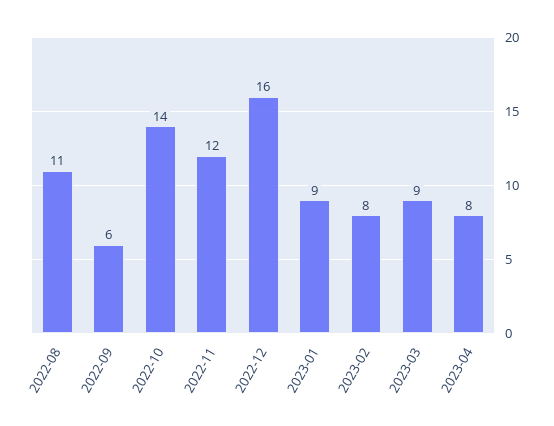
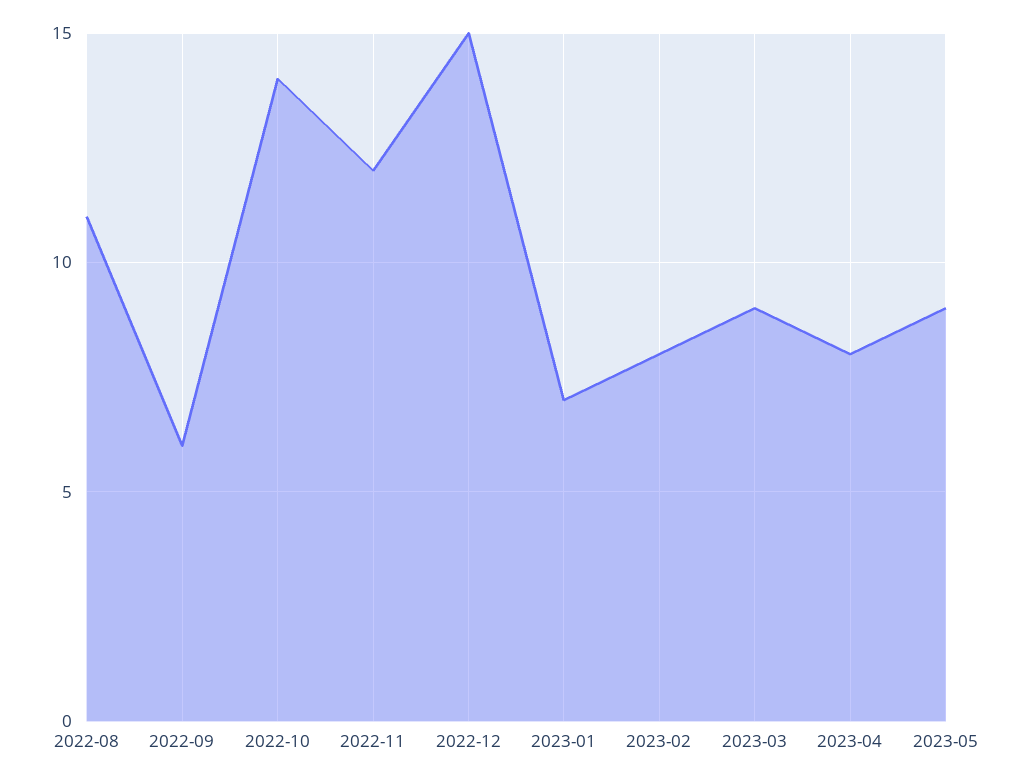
2022-12: 16 -> 15
2023-01: 9 -> 7
2023-05: none -> 9

